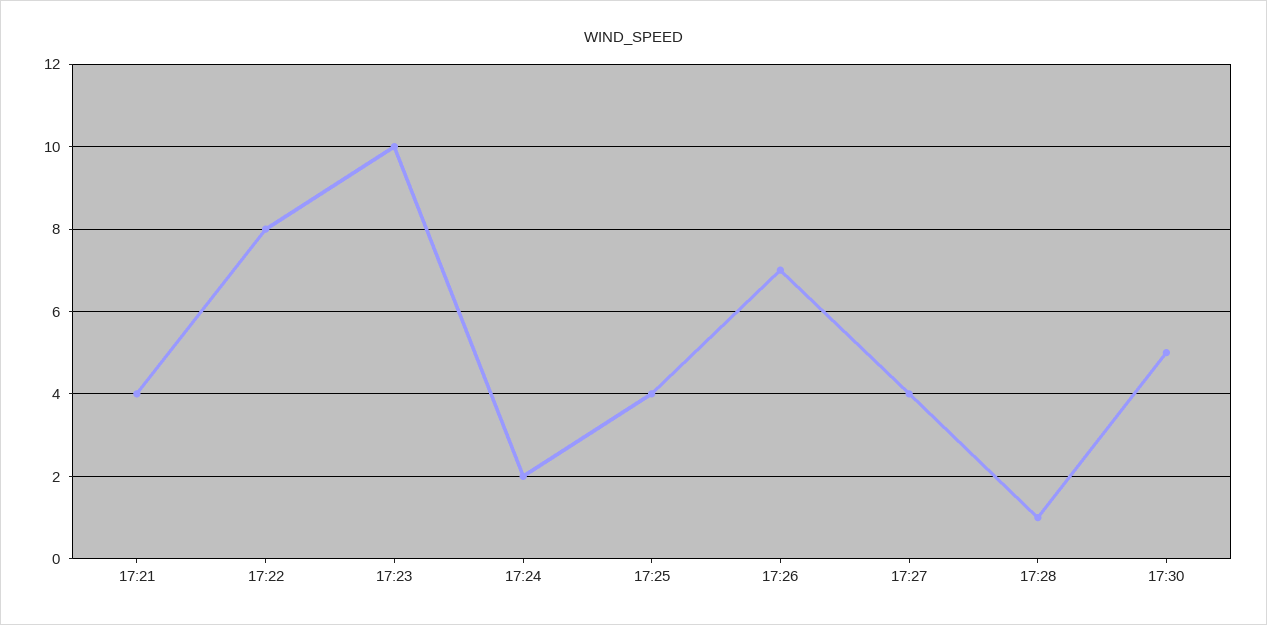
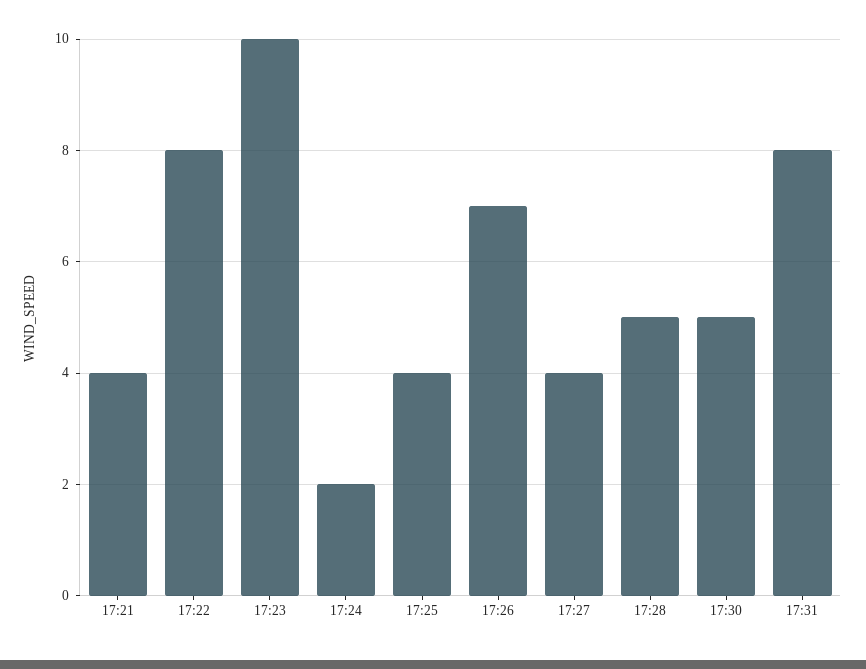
17:28: 1 -> 5
17:31: none -> 8

